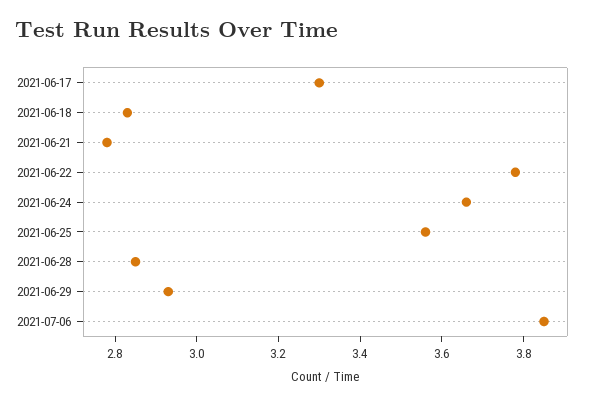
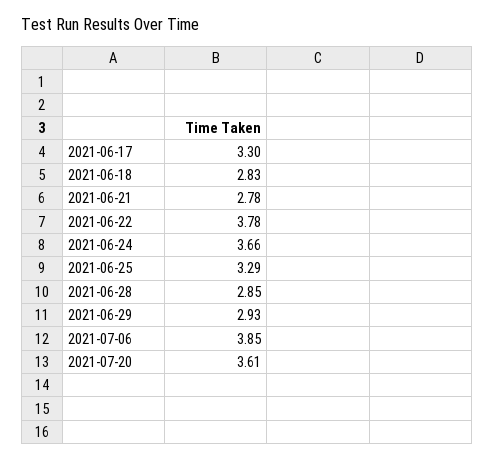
2021-06-25: 3.55 -> 3.29
2021-07-20: none -> 3.61

